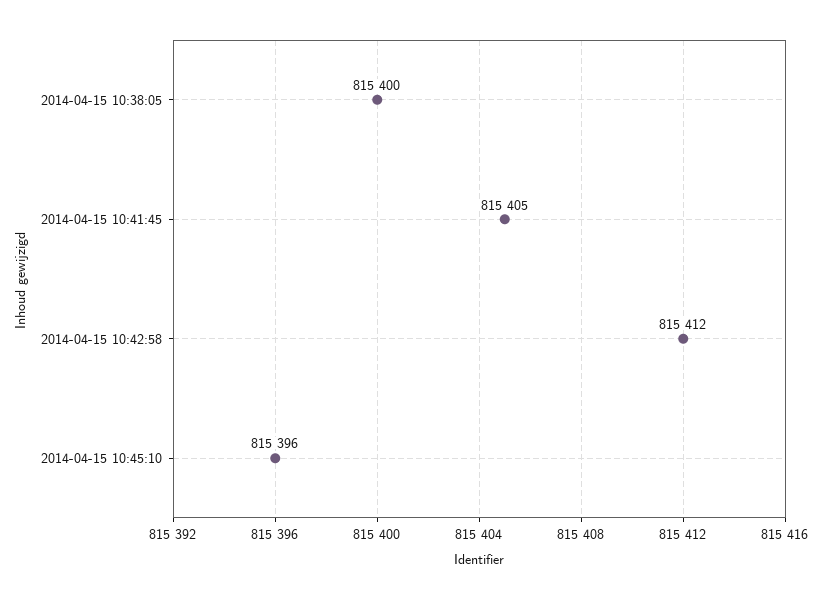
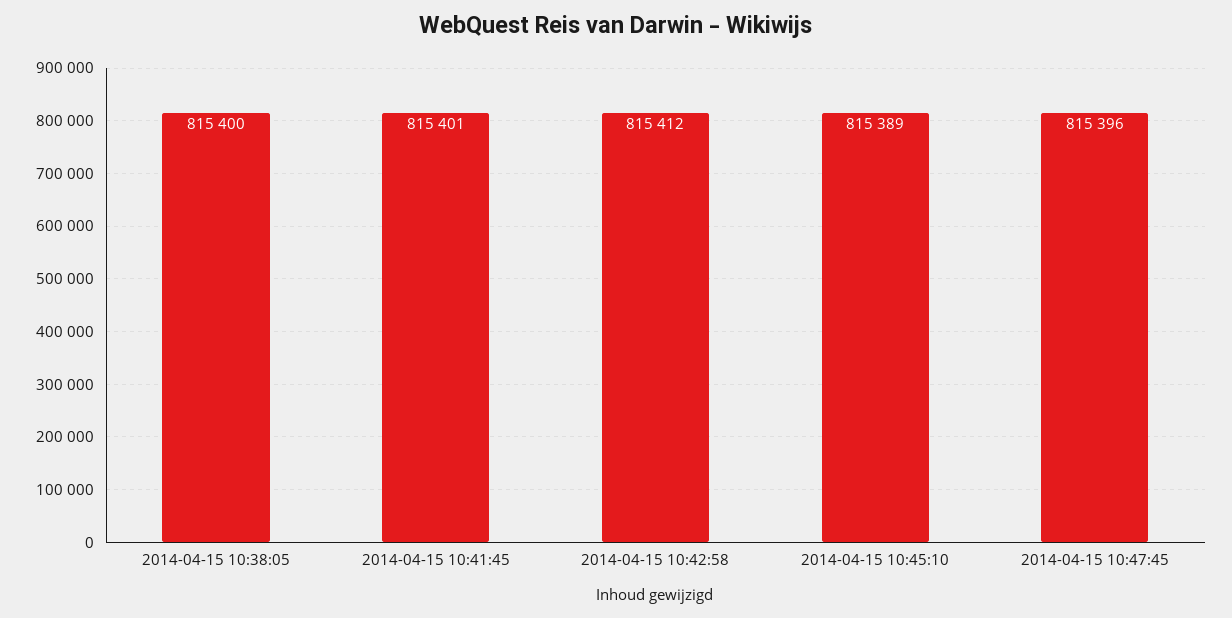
2014-04-15 10:41:45: 815405 -> 815401
2014-04-15 10:45:10: 815396 -> 815389
2014-04-15 10:47:45: none -> 815396

